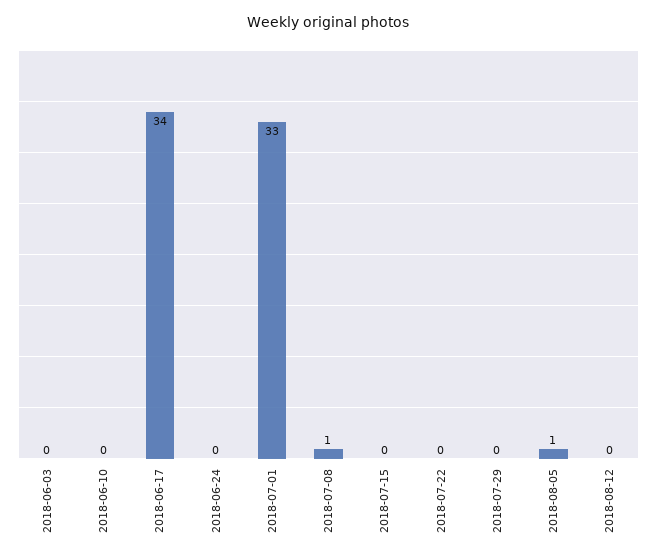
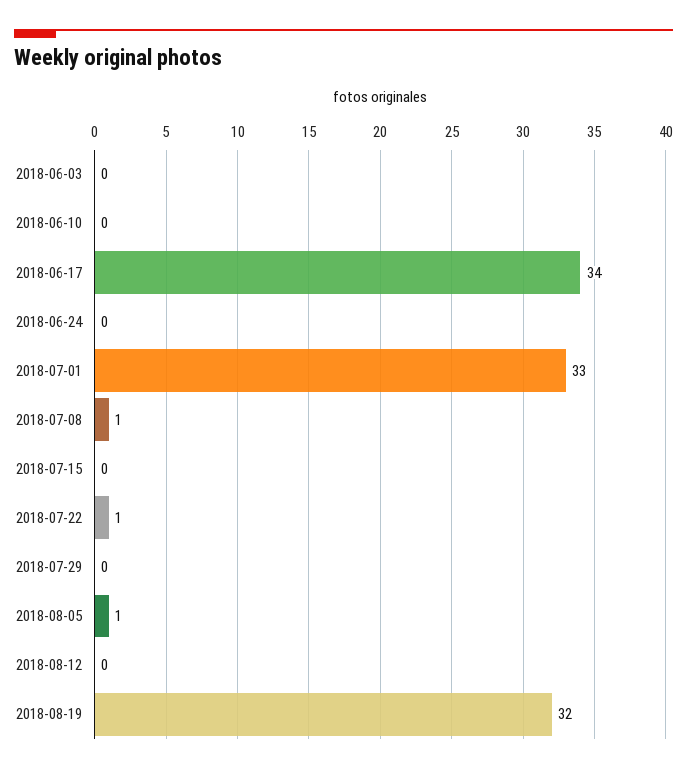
2018-07-22: 0 -> 1
2018-08-19: none -> 32

